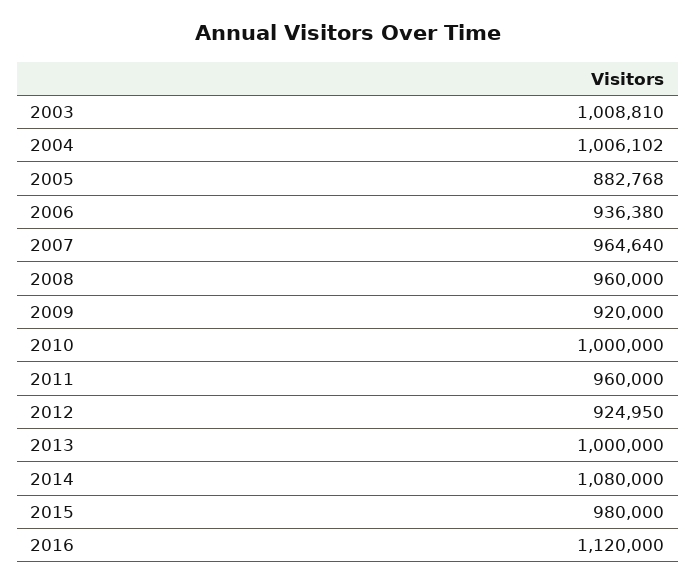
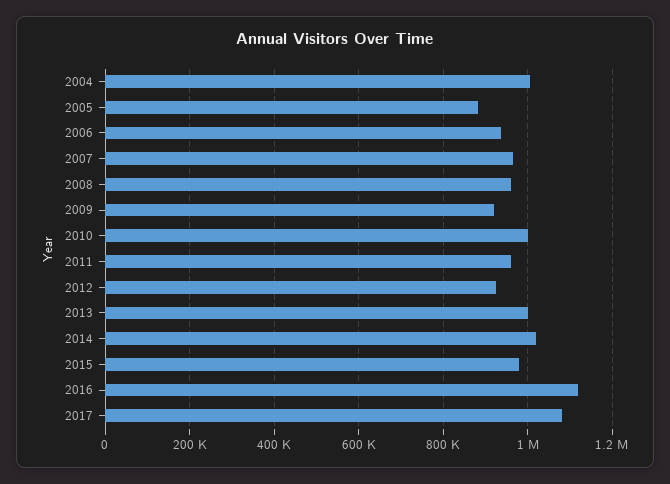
2003: 1008810 -> none
2014: 1080000 -> 1020000
2017: none -> 1080000

